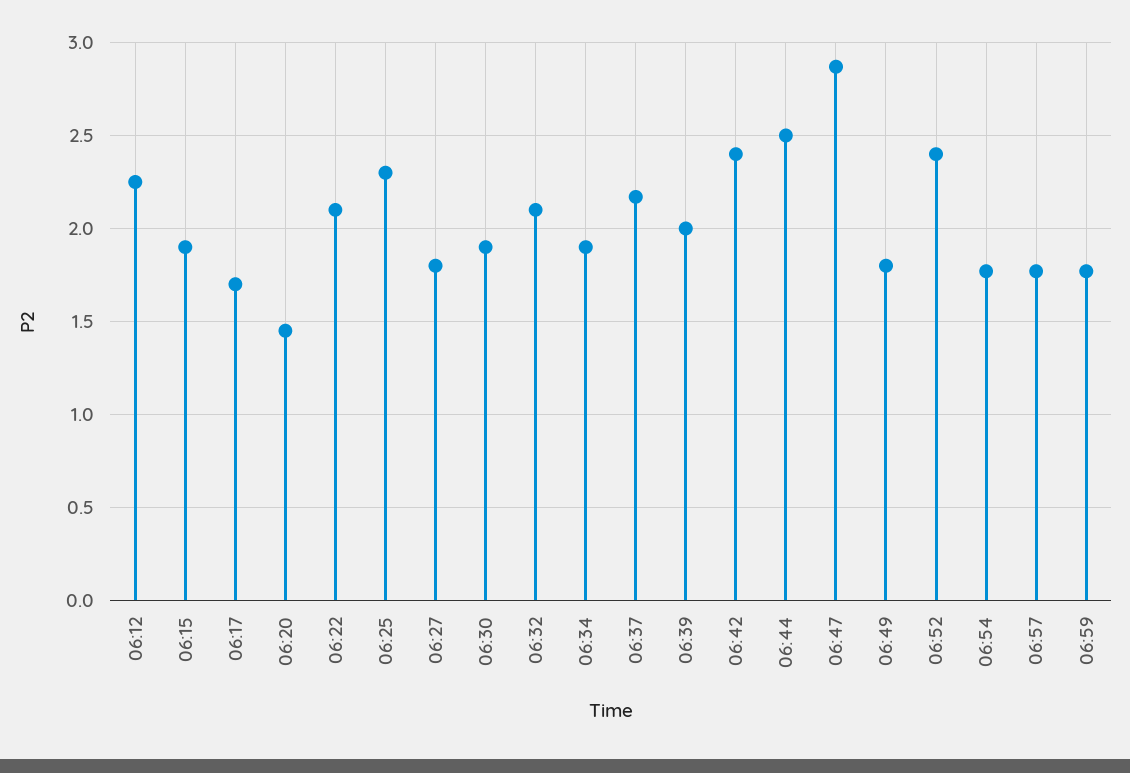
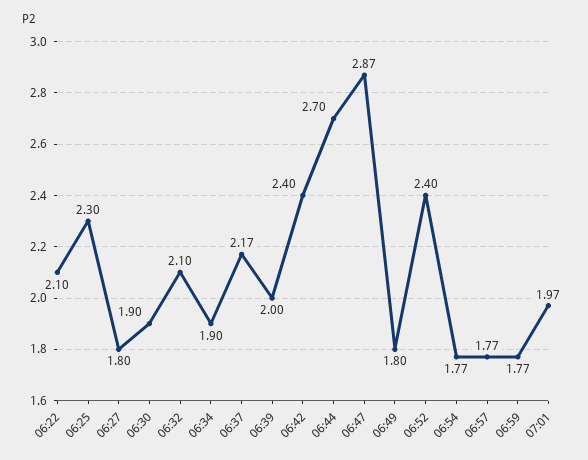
06:12: 2.25 -> none
06:15: 1.9 -> none
06:17: 1.7 -> none
06:20: 1.45 -> none
06:44: 2.5 -> 2.7
07:01: none -> 1.97

